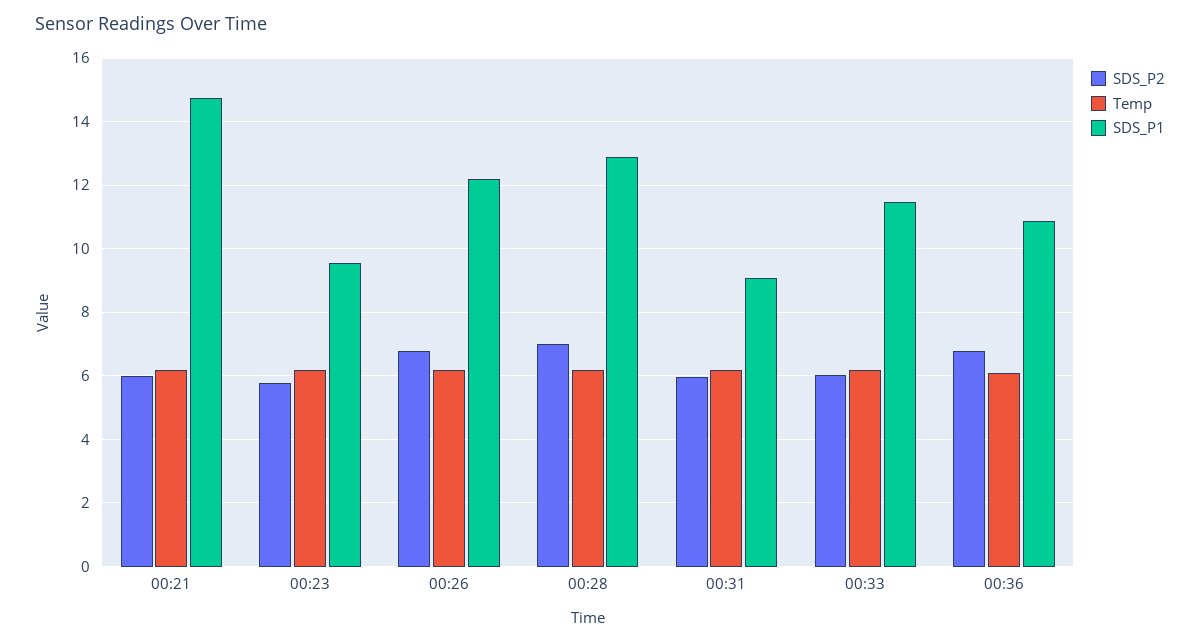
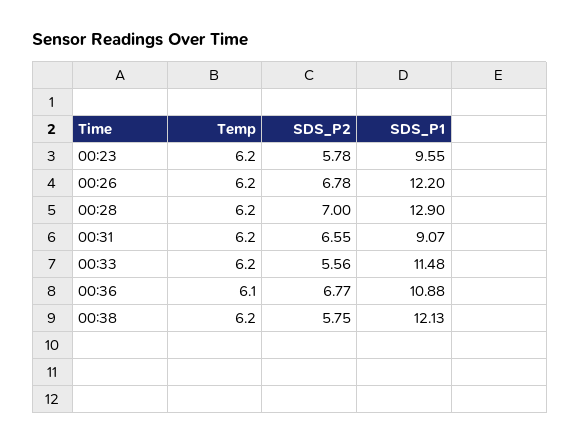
SDS_P2, 00:21: 6 -> none
Temp, 00:21: 6.2 -> none
SDS_P1, 00:21: 14.8 -> none
SDS_P2, 00:31: 6 -> 6.55
SDS_P2, 00:33: 6 -> 5.56
Temp, 00:38: none -> 6.2
SDS_P2, 00:38: none -> 5.75
SDS_P1, 00:38: none -> 12.13

